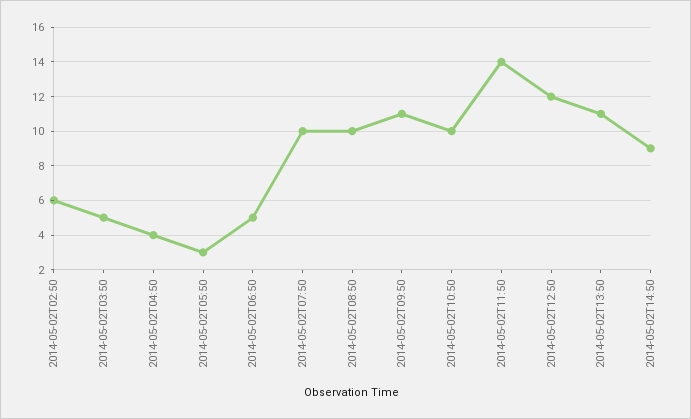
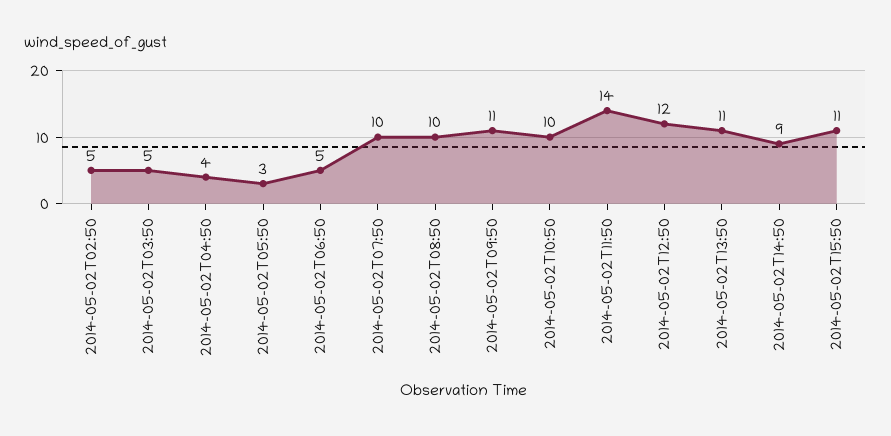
2014-05-02T02:50: 6 -> 5
2014-05-02T15:50: none -> 11

